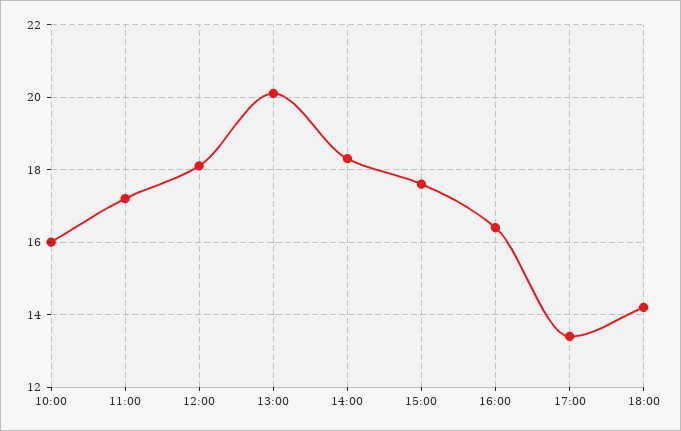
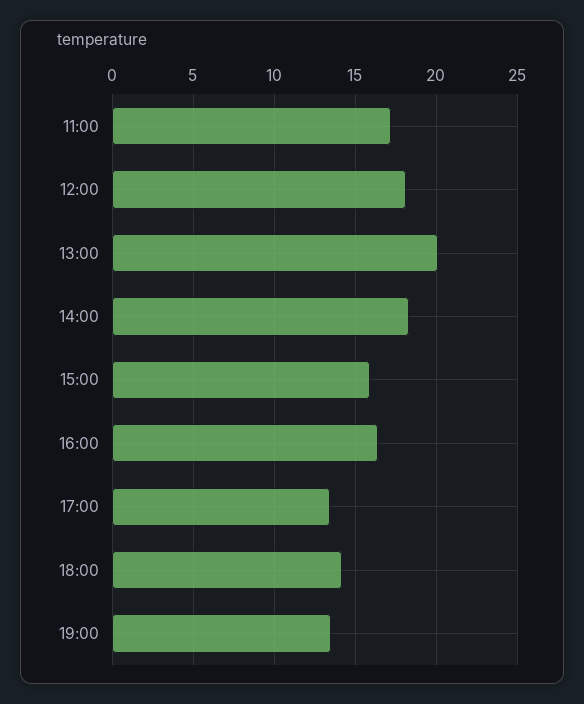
10:00: 16 -> none
15:00: 17.5 -> 16
19:00: none -> 13.5

